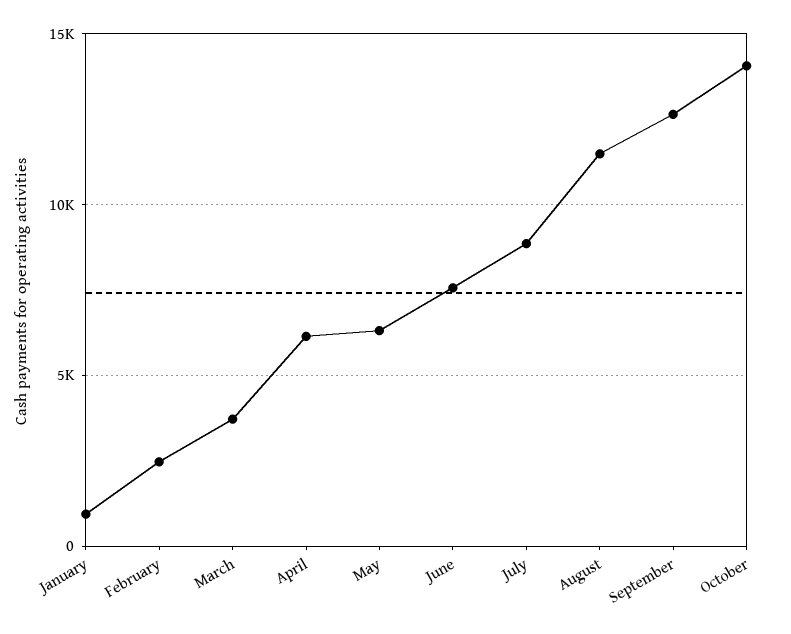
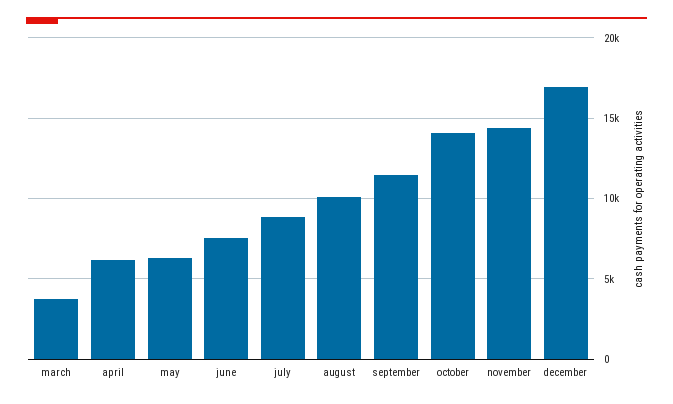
January: 1000 -> none
February: 2500 -> none
August: 11500 -> 10000
September: 12500 -> 11500
november: none -> 14500
december: none -> 17000

